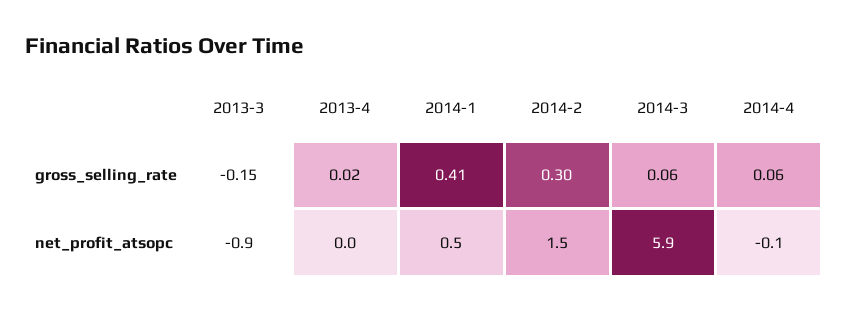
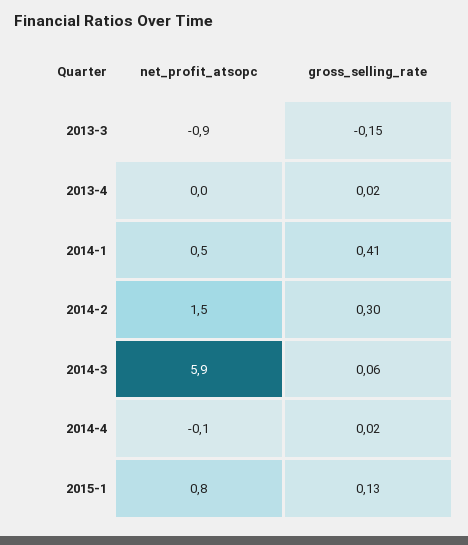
2014-4, gross_selling_rate: 0.06 -> 0.02
2015-1, net_profit_atsopc: none -> 0.8
2015-1, gross_selling_rate: none -> 0.13

